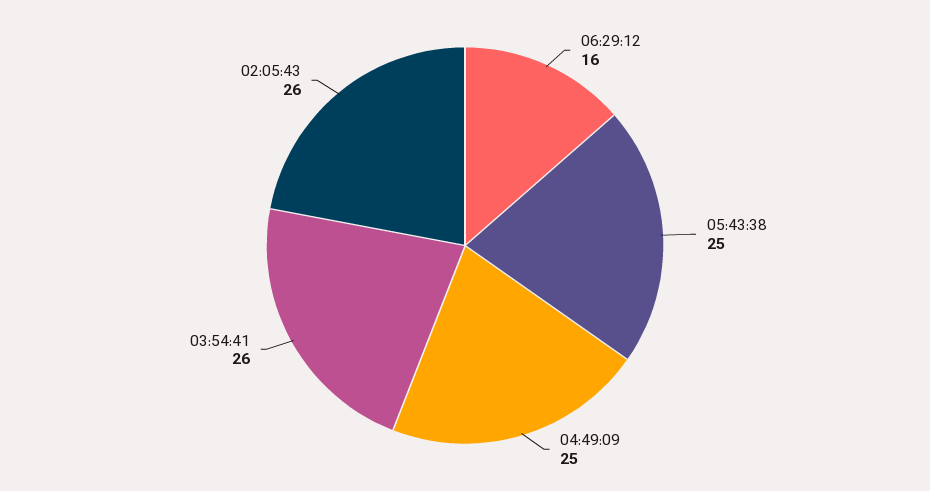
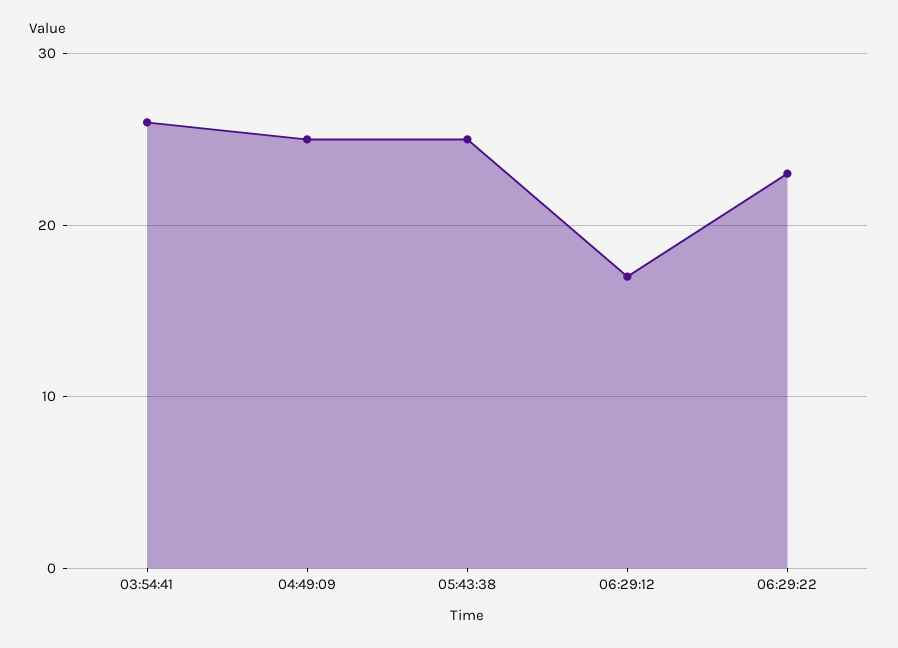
06:29:12: 16 -> 17
02:05:43: 26 -> none
06:29:22: none -> 23

